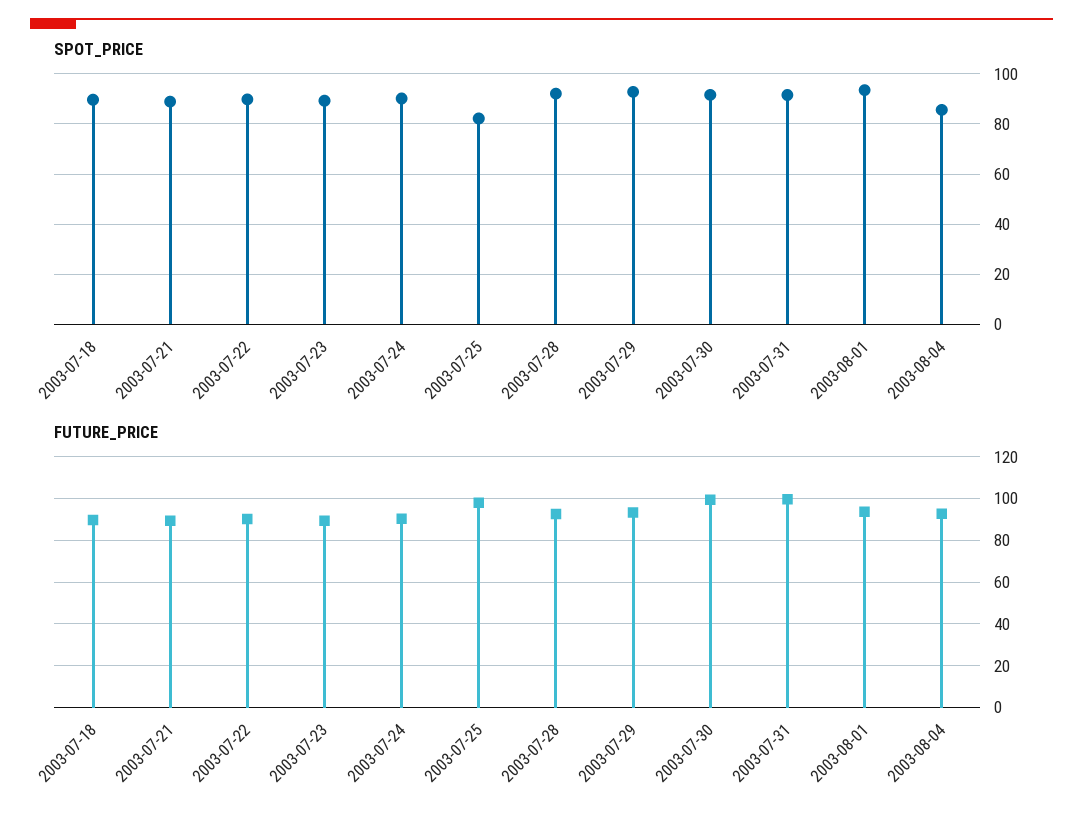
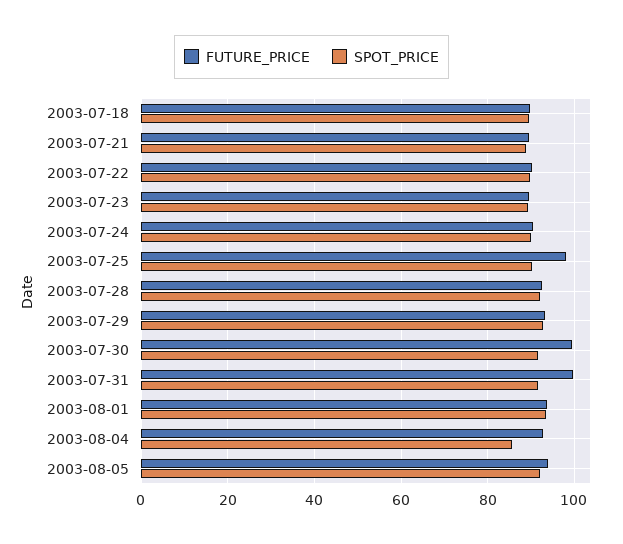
SPOT_PRICE, 2003-07-25: 82.5 -> 90
FUTURE_PRICE, 2003-08-05: none -> 94
SPOT_PRICE, 2003-08-05: none -> 92

